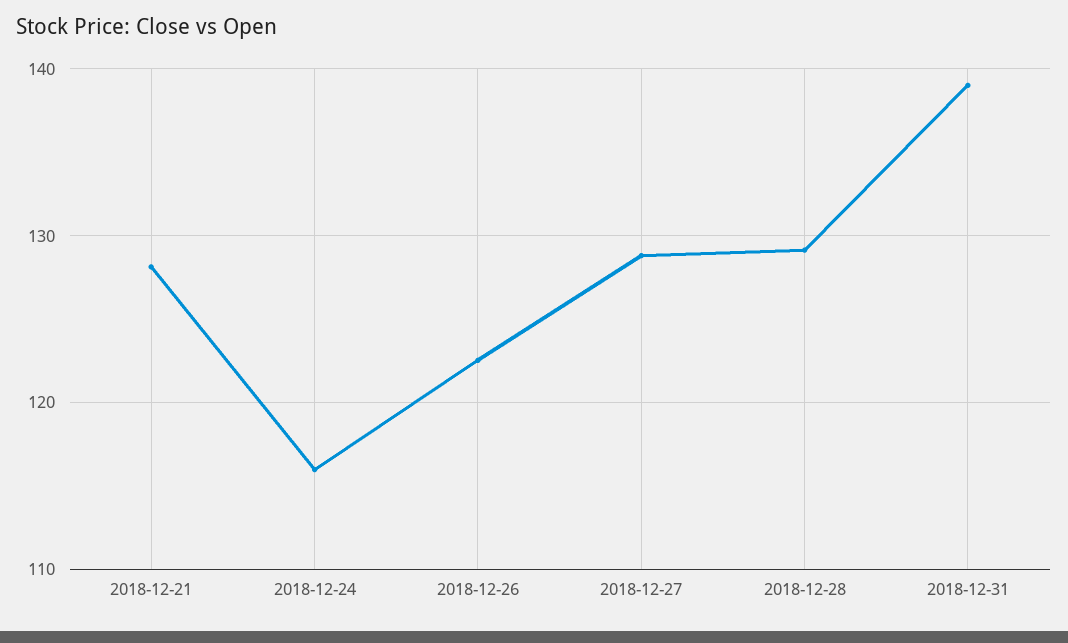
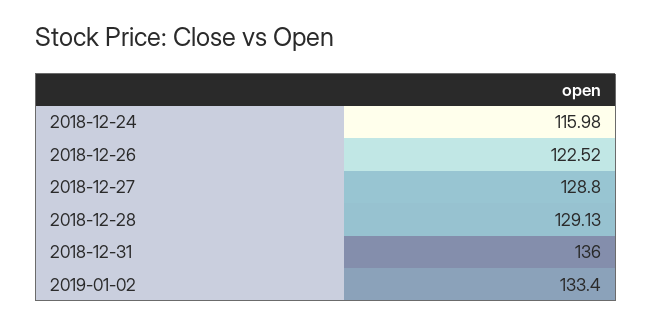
2018-12-21: 128 -> none
2018-12-31: 139 -> 136
2019-01-02: none -> 133.4

